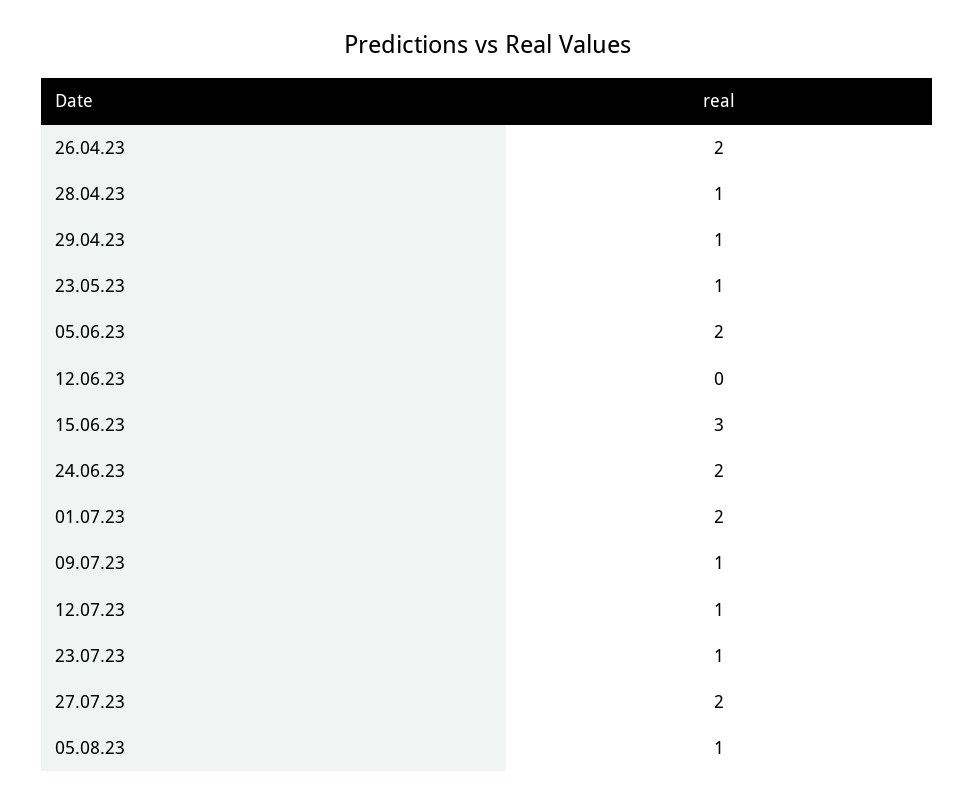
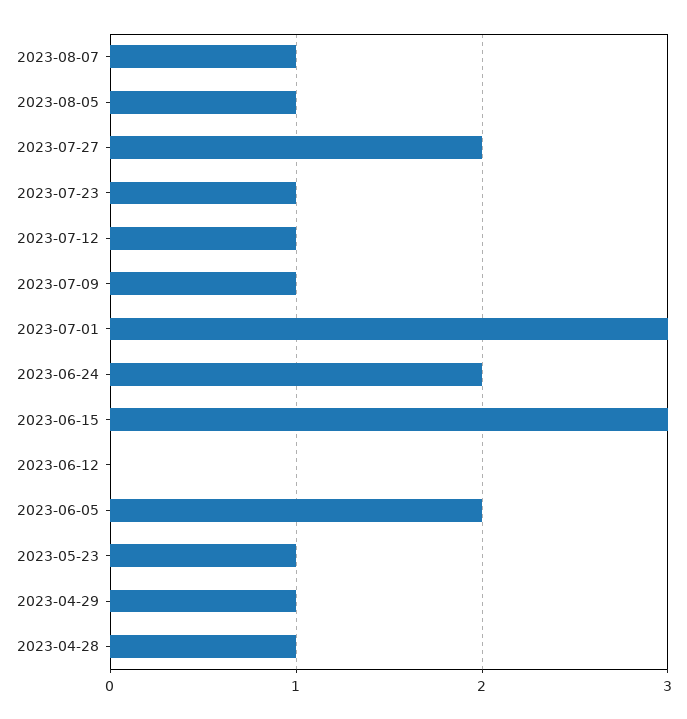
26.04.23: 2 -> none
01.07.23: 2 -> 3
2023-08-07: none -> 1

